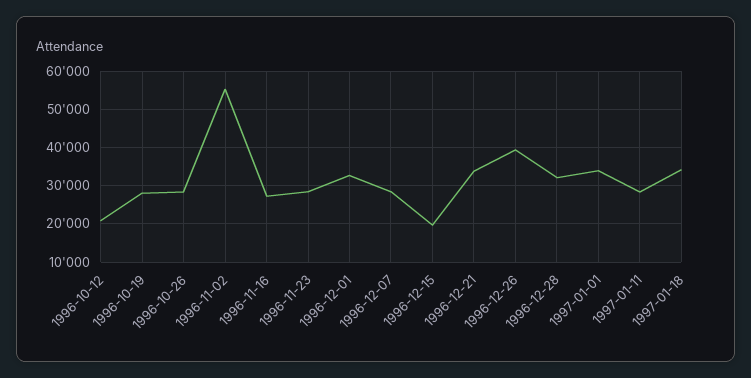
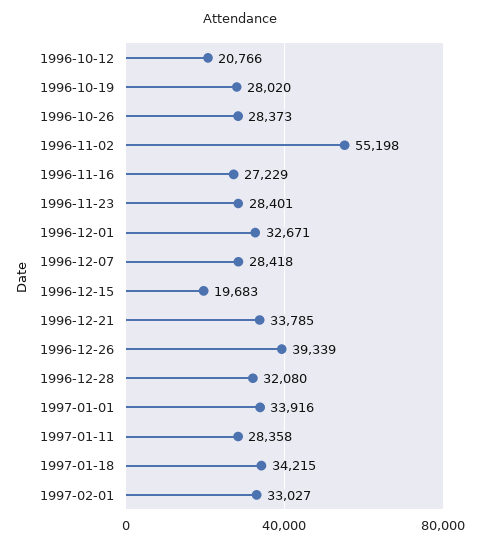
1997-02-01: none -> 33027

